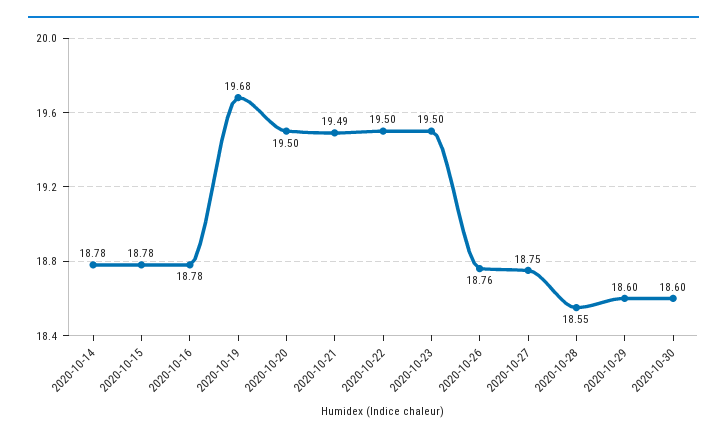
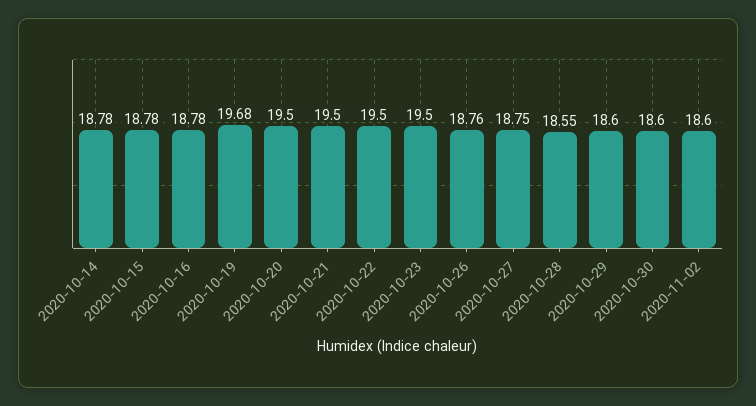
2020-10-21: 19.49 -> 19.5
2020-11-02: none -> 18.6

